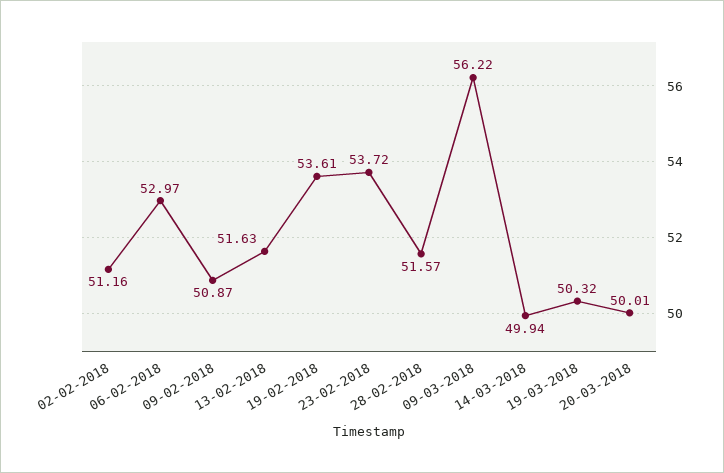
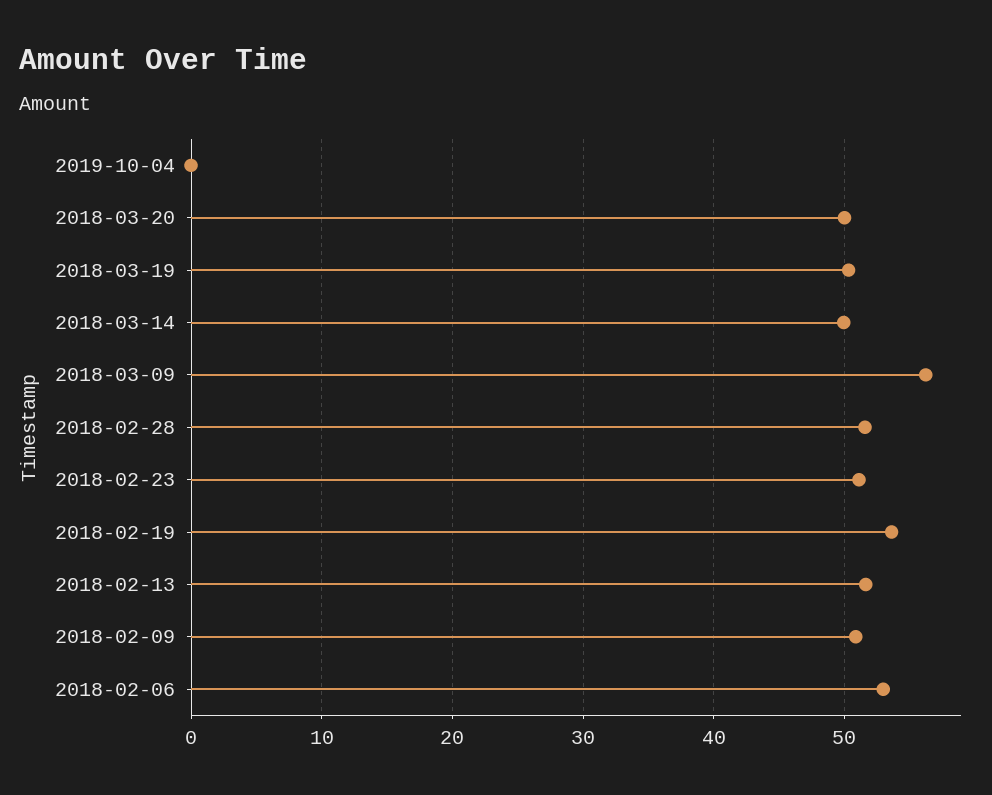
02-02-2018: 51.16 -> none
23-02-2018: 53.72 -> 51
2019-10-04: none -> 0

